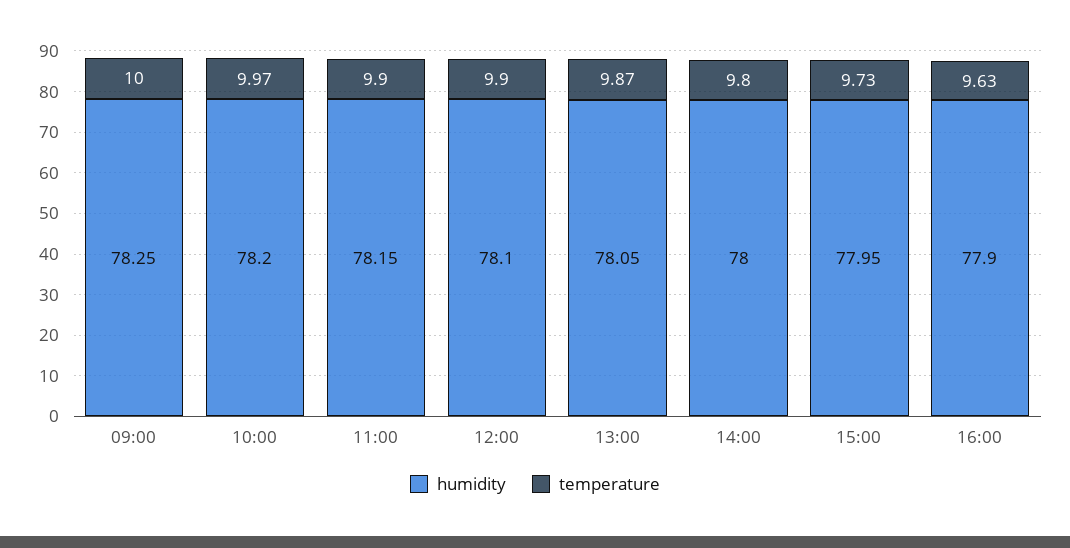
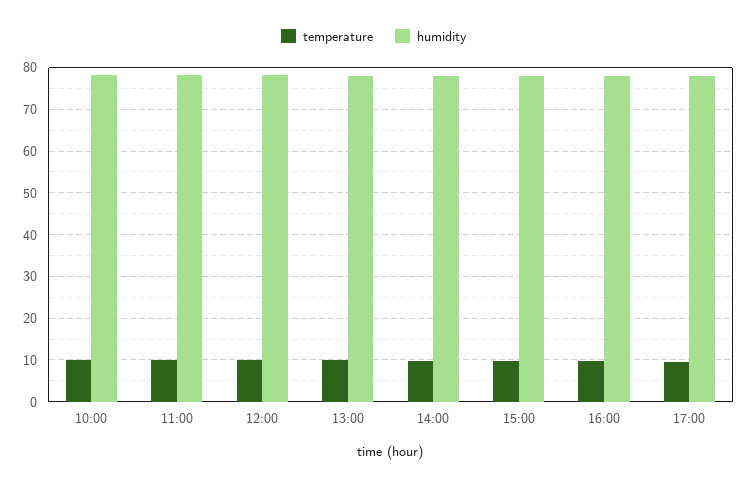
humidity, 09:00: 78.25 -> none
temperature, 09:00: 10 -> none
temperature, 17:00: none -> 10
humidity, 17:00: none -> 78

